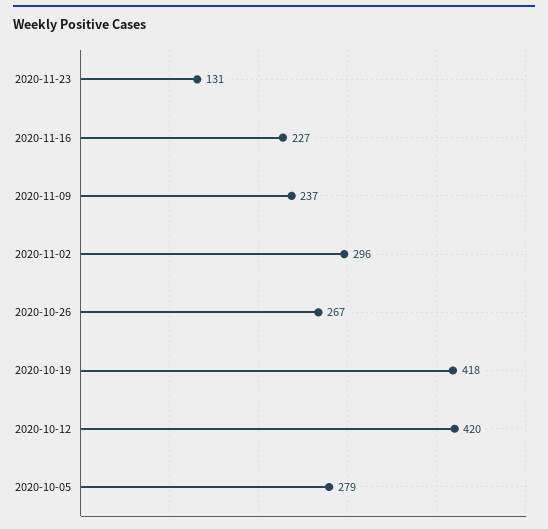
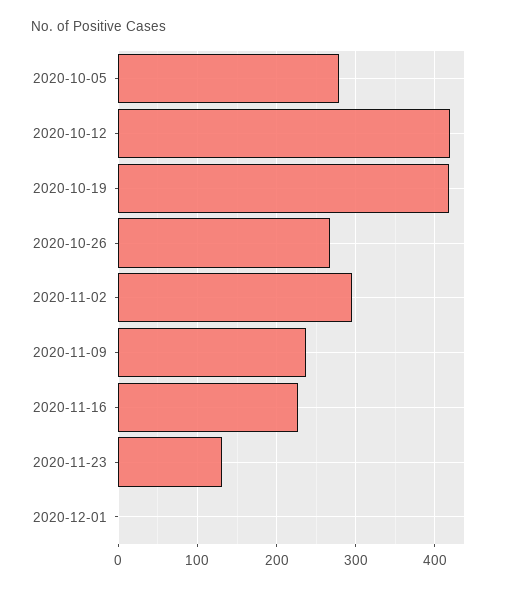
2020-12-01: none -> 0

